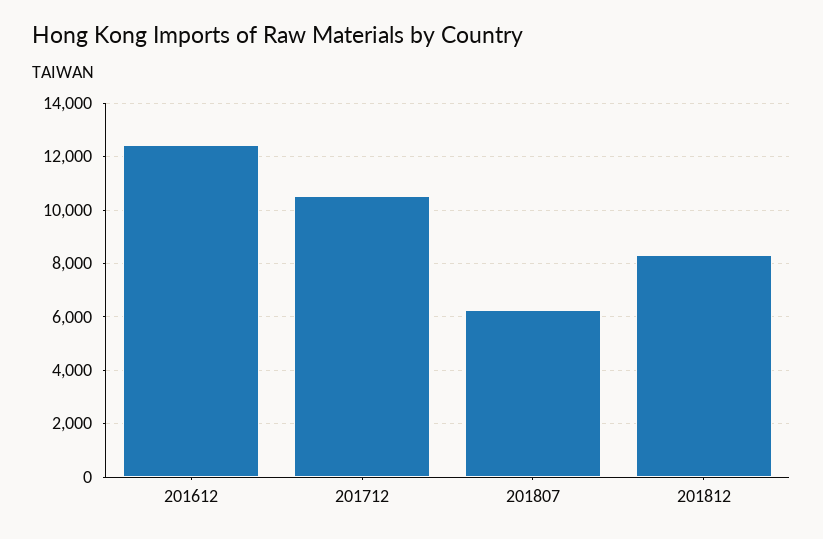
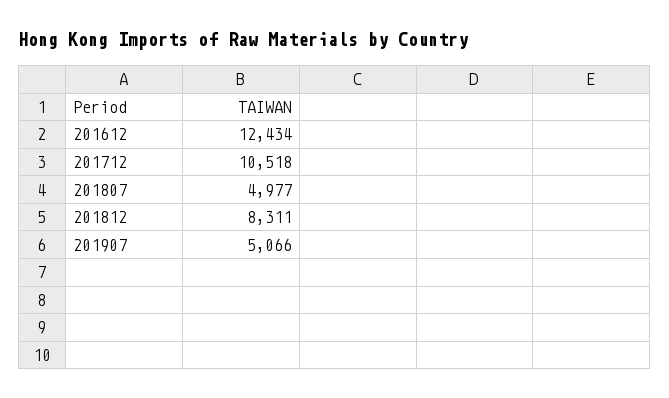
201807: 6250 -> 4977
201907: none -> 5066

